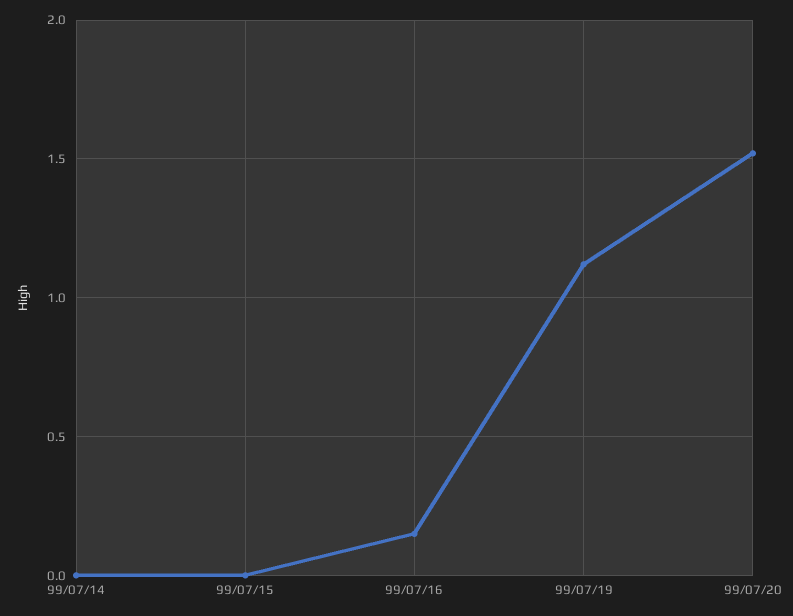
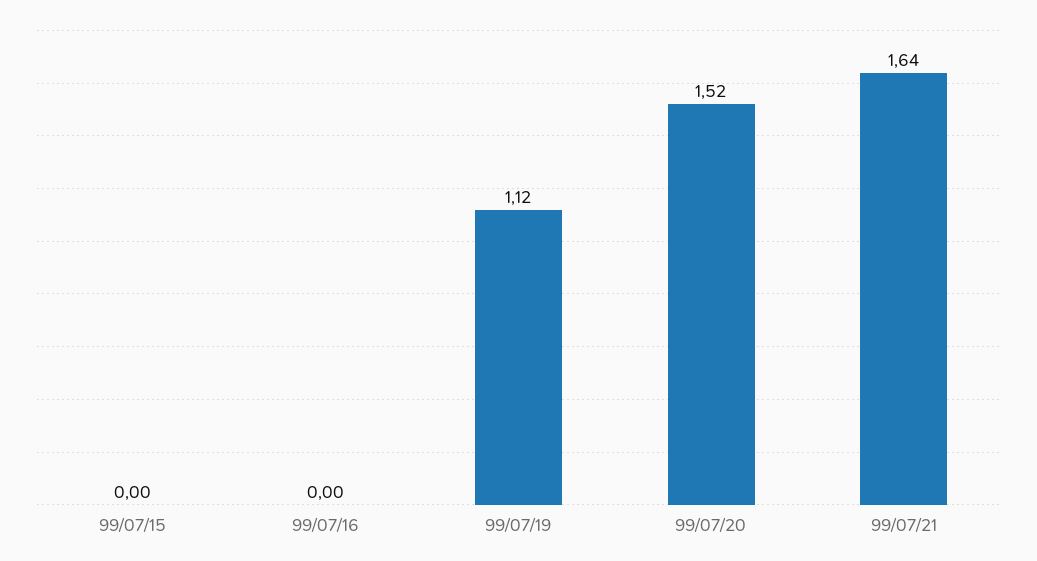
99/07/14: 0 -> none
99/07/16: 0.15 -> 0
99/07/21: none -> 1.64

